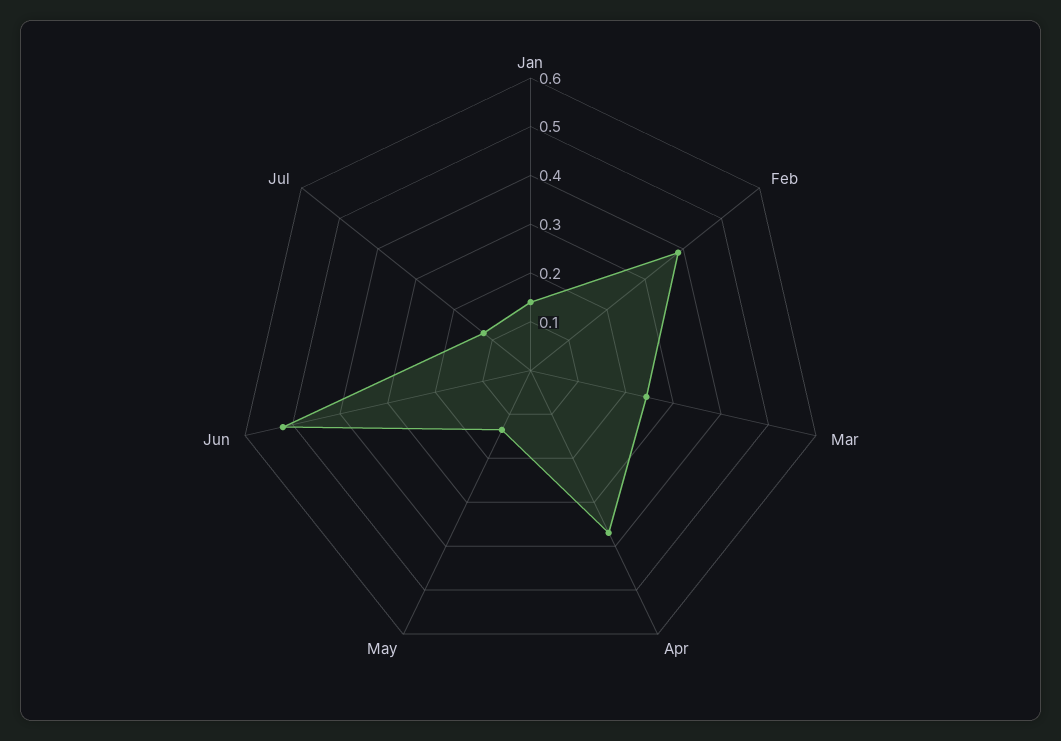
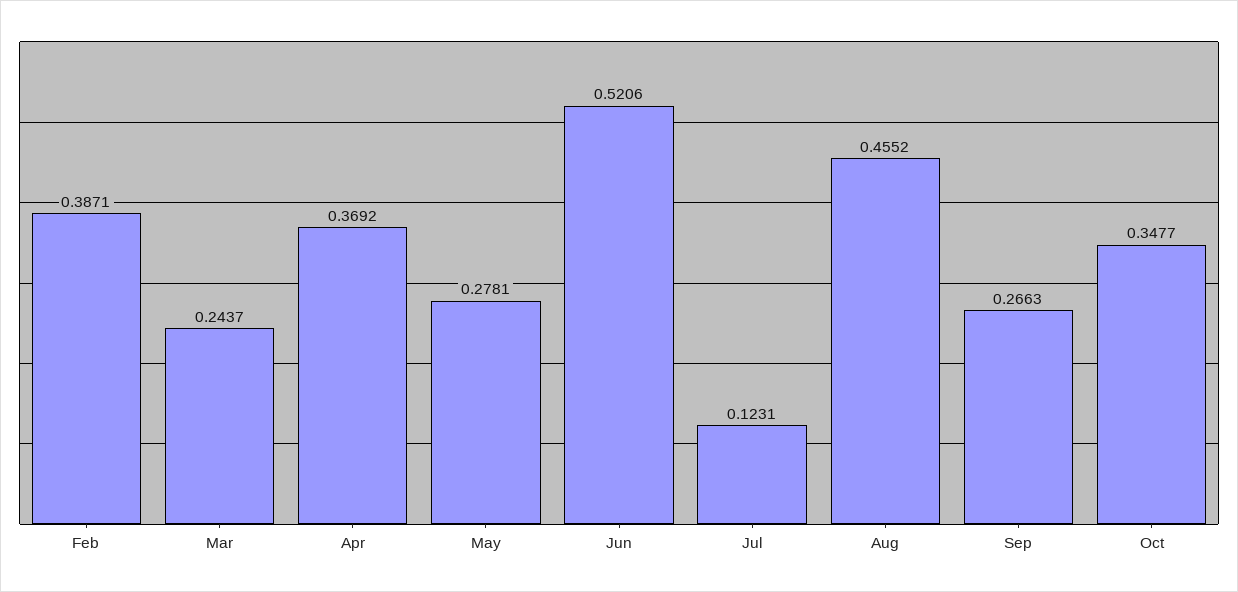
Jan: 0.14 -> none
May: 0.14 -> 0.2781
Aug: none -> 0.4552
Sep: none -> 0.2663
Oct: none -> 0.3477

